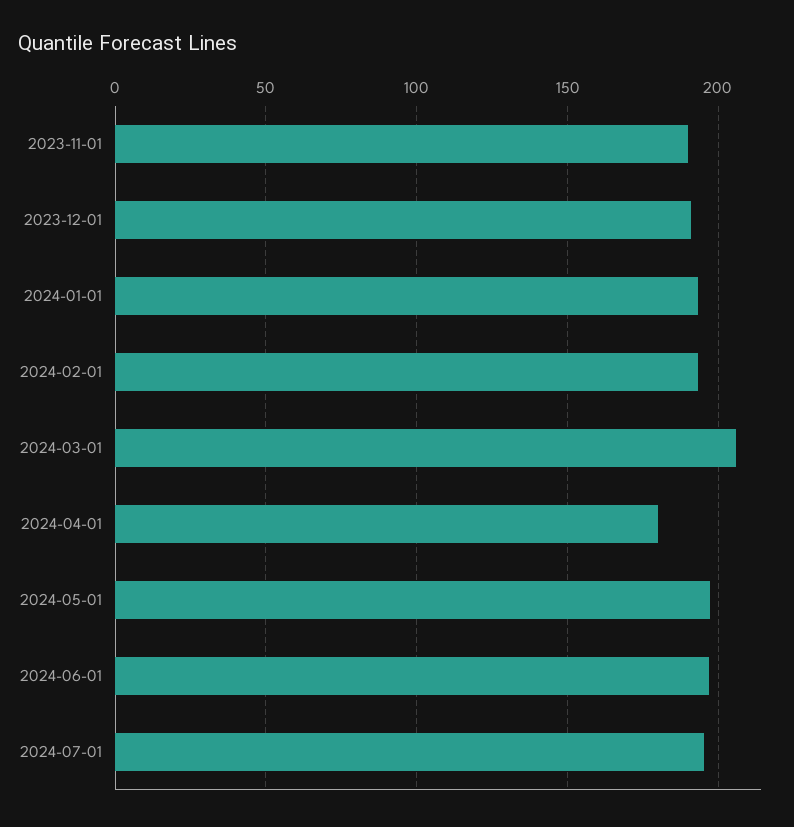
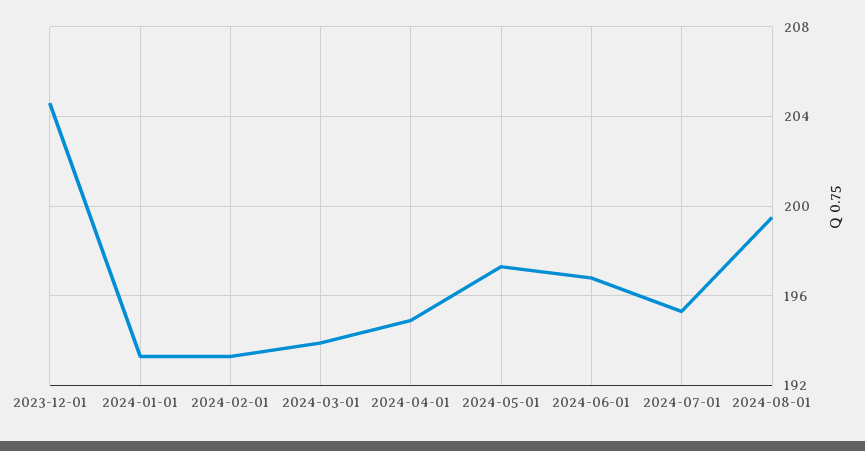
2023-11-01: 190 -> none
2023-12-01: 190 -> 204.5
2024-03-01: 205 -> 194
2024-04-01: 180 -> 195
2024-08-01: none -> 199.5

